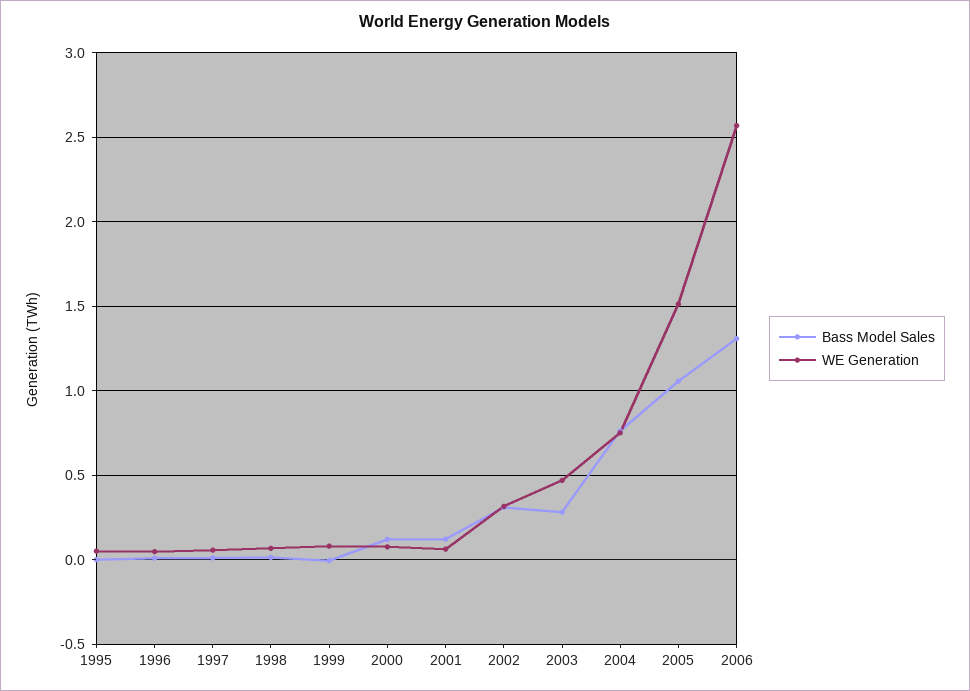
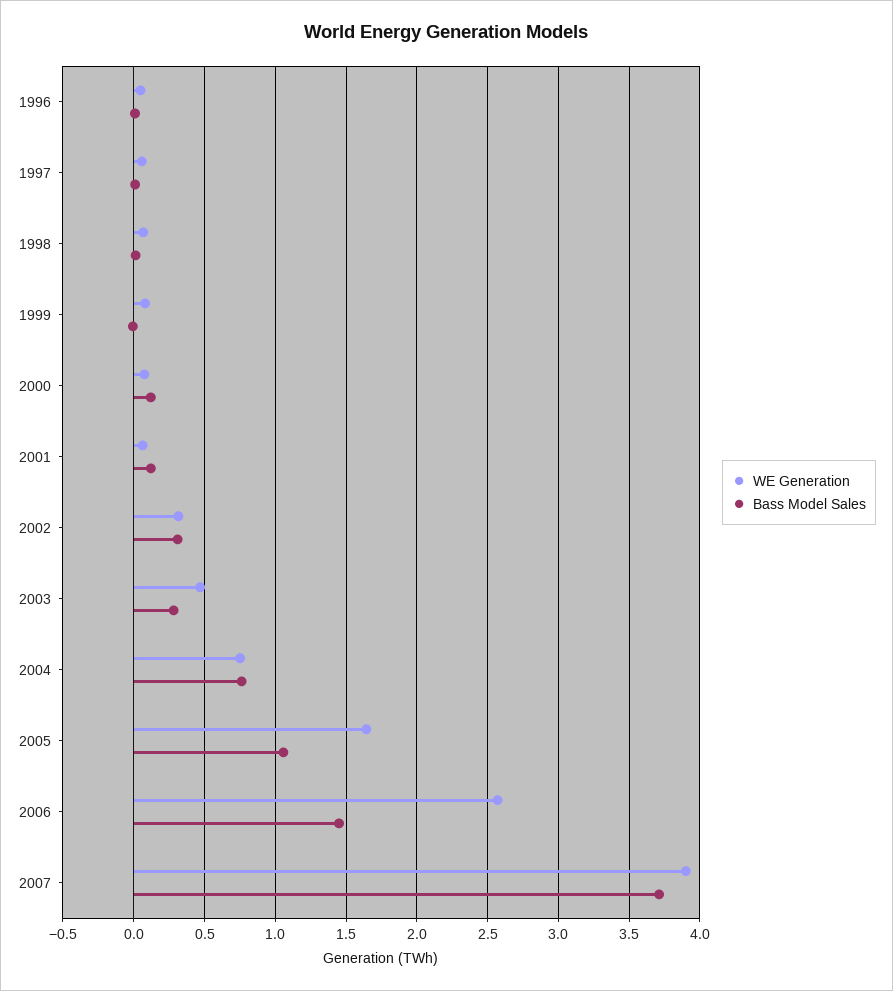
Bass Model Sales, 1995: 0 -> none
WE Generation, 1995: 0.05 -> none
WE Generation, 2005: 1.5 -> 1.65
Bass Model Sales, 2006: 1.3 -> 1.45
WE Generation, 2007: none -> 3.9
Bass Model Sales, 2007: none -> 3.7

